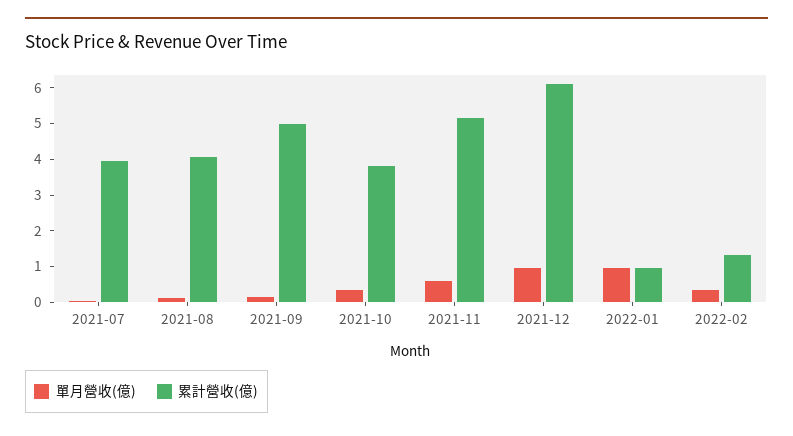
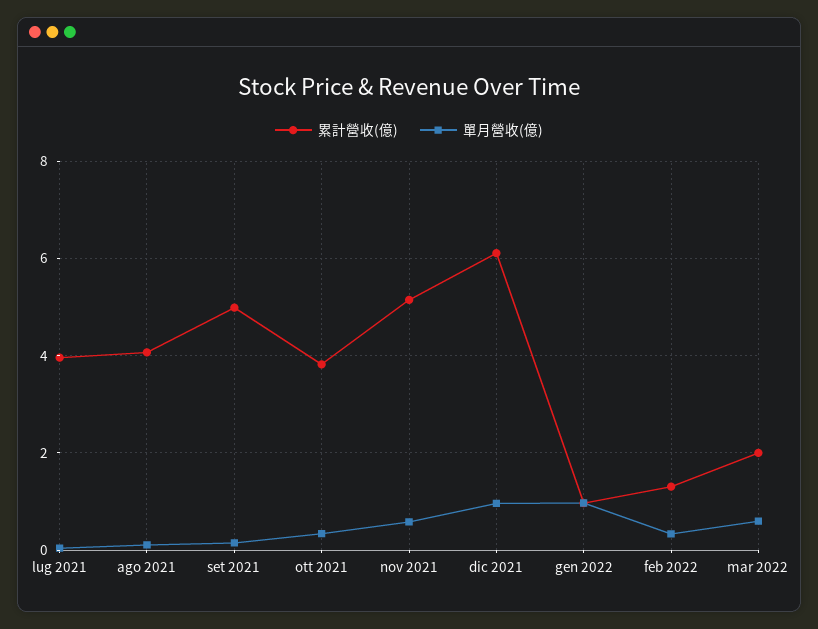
累計營收(億), mar 2022: none -> 2
單月營收(億), mar 2022: none -> 0.6

